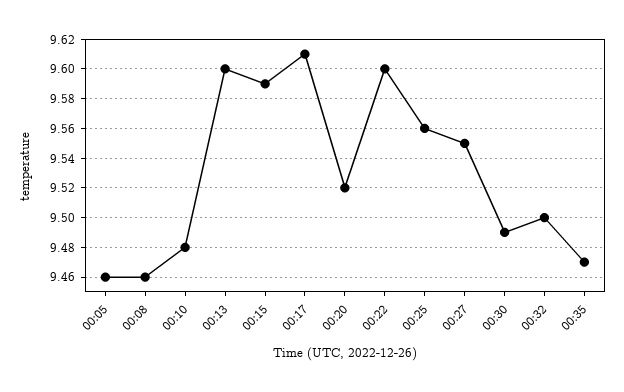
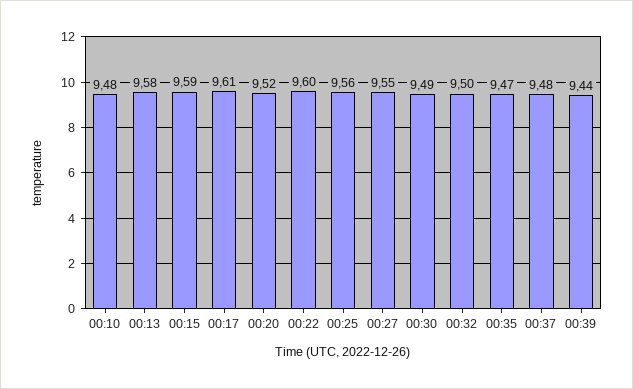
00:05: 9.46 -> none
00:08: 9.46 -> none
00:13: 9.6 -> 9.58
00:37: none -> 9.48
00:39: none -> 9.44

